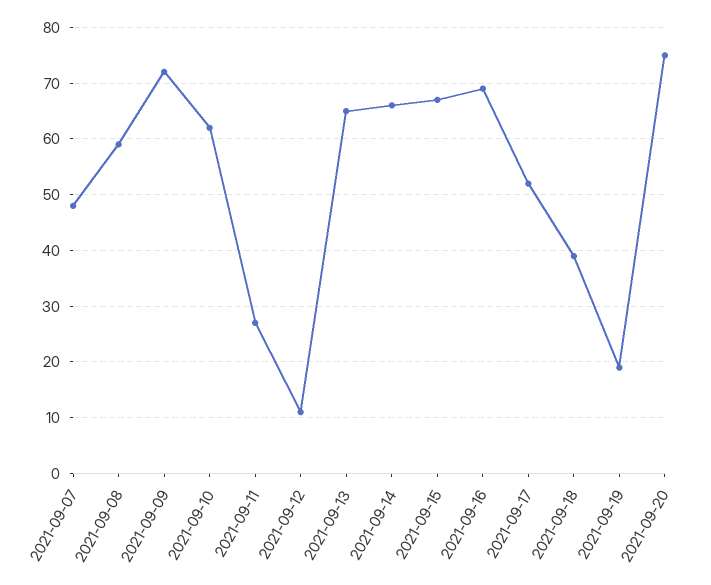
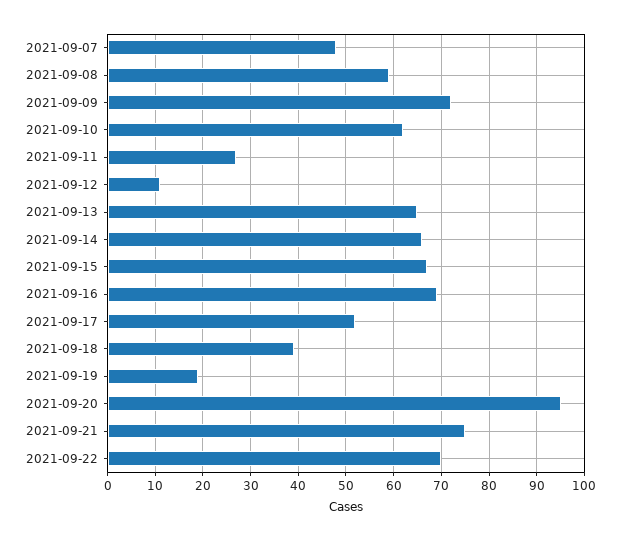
2021-09-20: 75 -> 95
2021-09-21: none -> 75
2021-09-22: none -> 70

